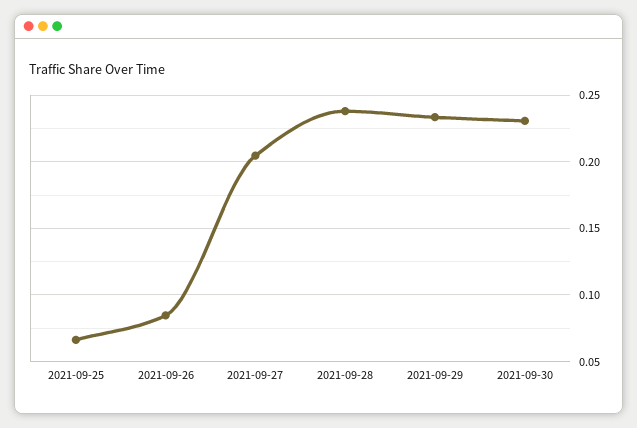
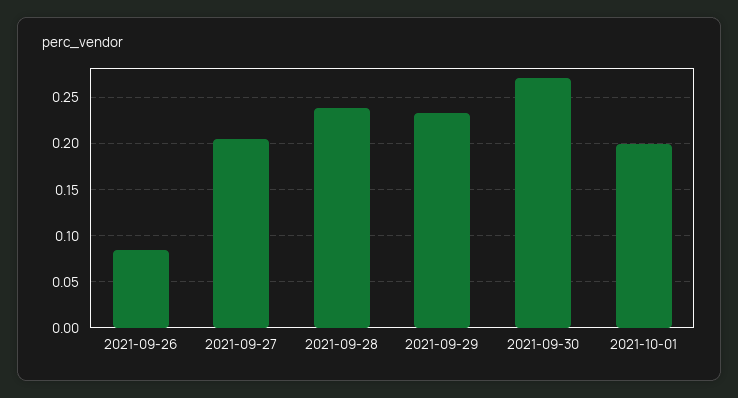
2021-09-25: 0.065 -> none
2021-09-30: 0.23 -> 0.27
2021-10-01: none -> 0.2

